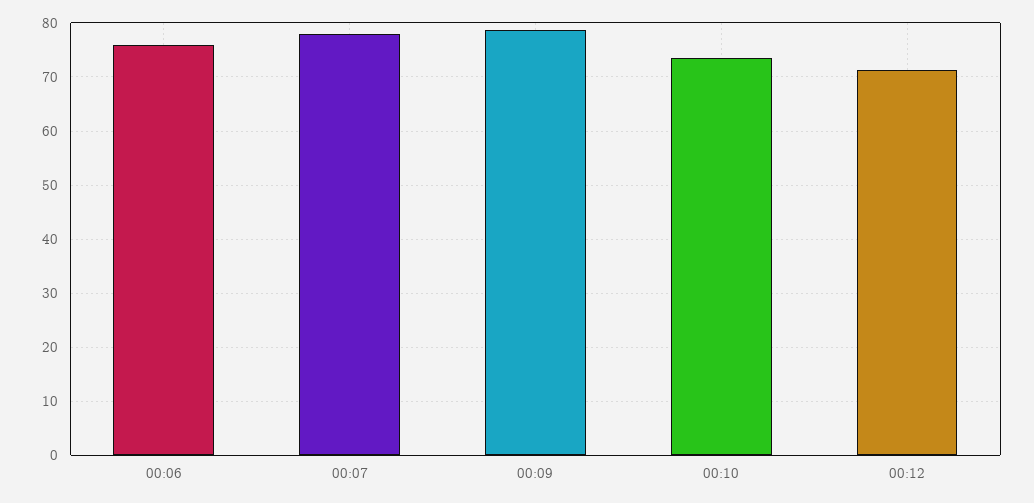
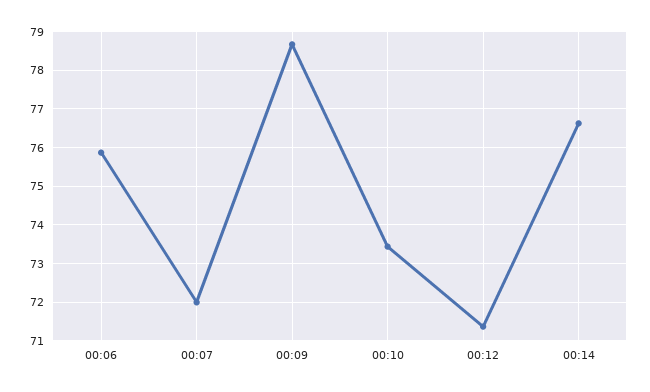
00:07: 78 -> 72
00:14: none -> 76.6

